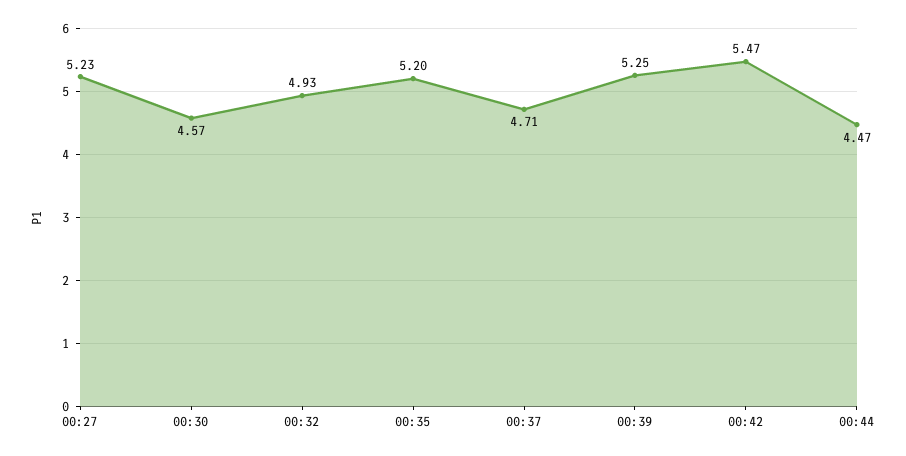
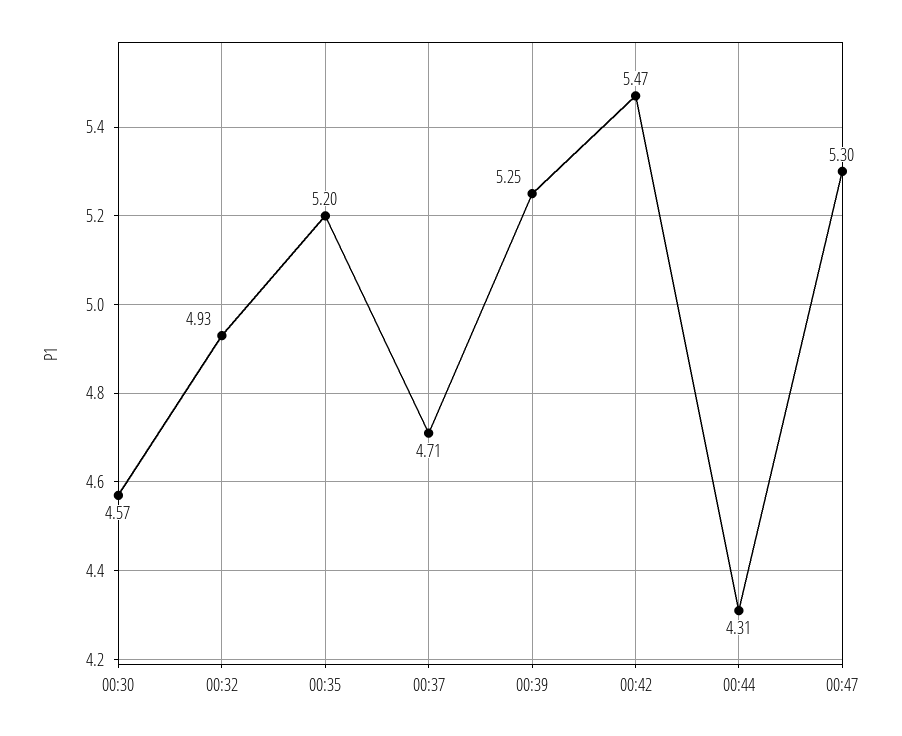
00:27: 5.23 -> none
00:44: 4.47 -> 4.31
00:47: none -> 5.3

